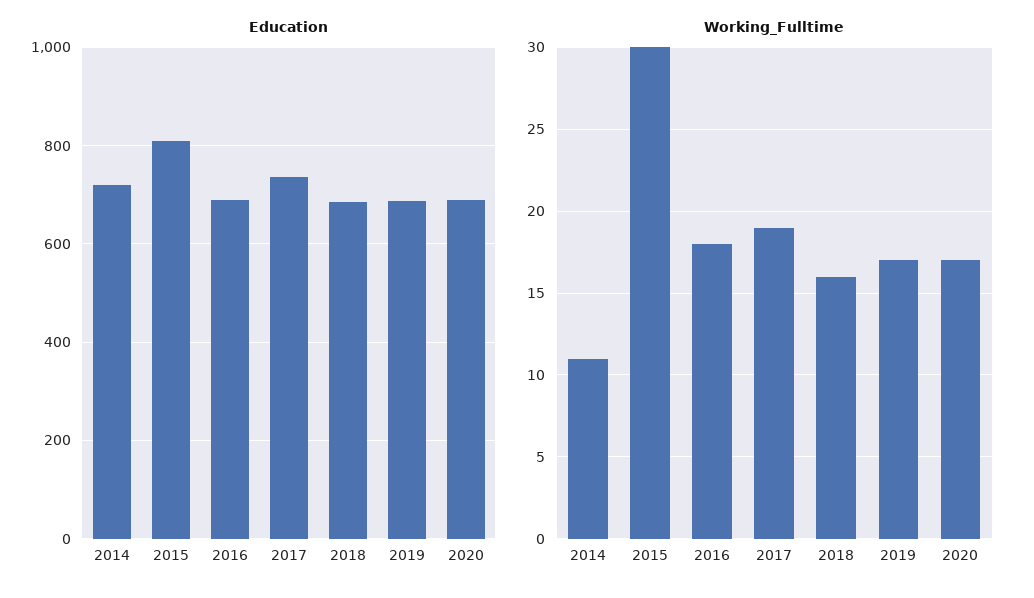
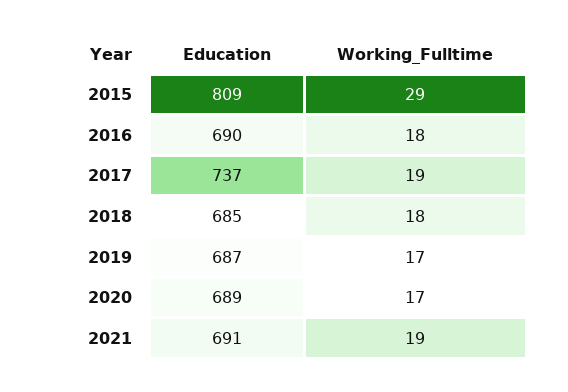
Education, 2014: 720 -> none
Working_Fulltime, 2014: 11 -> none
Working_Fulltime, 2015: 30 -> 29
Working_Fulltime, 2018: 16 -> 18
Education, 2021: none -> 691
Working_Fulltime, 2021: none -> 19

